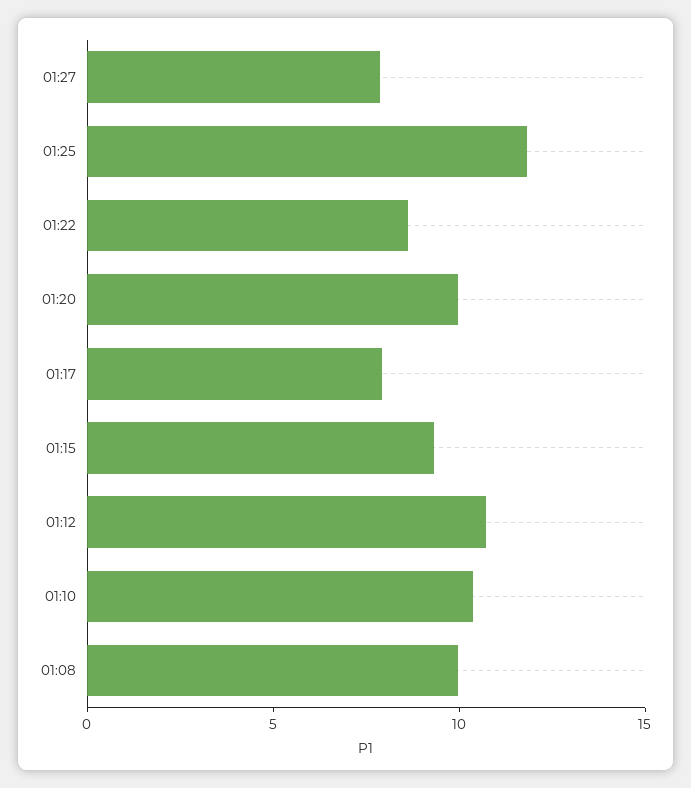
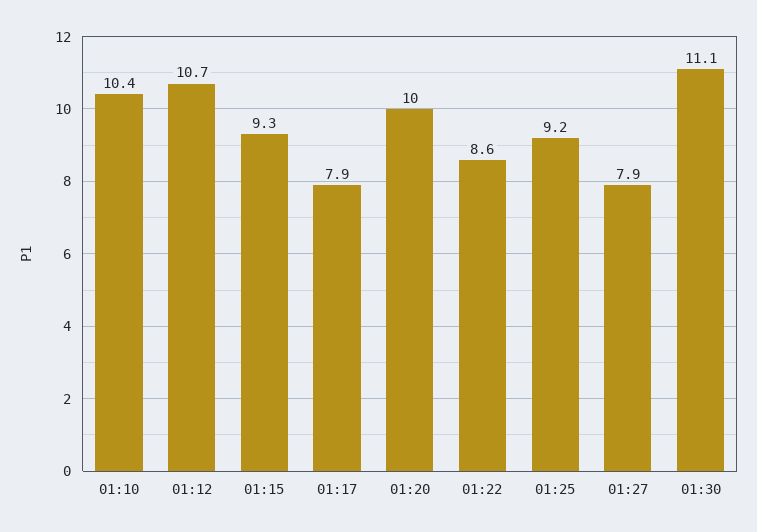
01:25: 12 -> 9.2
01:08: 10 -> none
01:30: none -> 11.1

